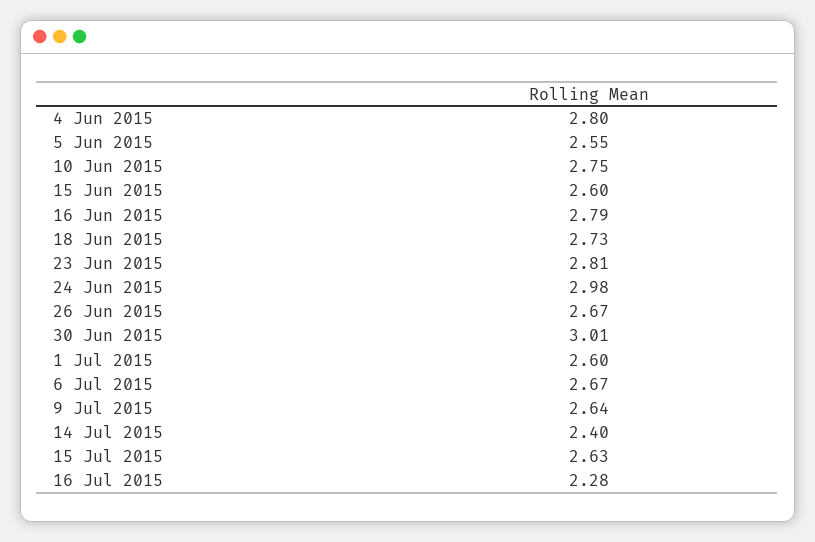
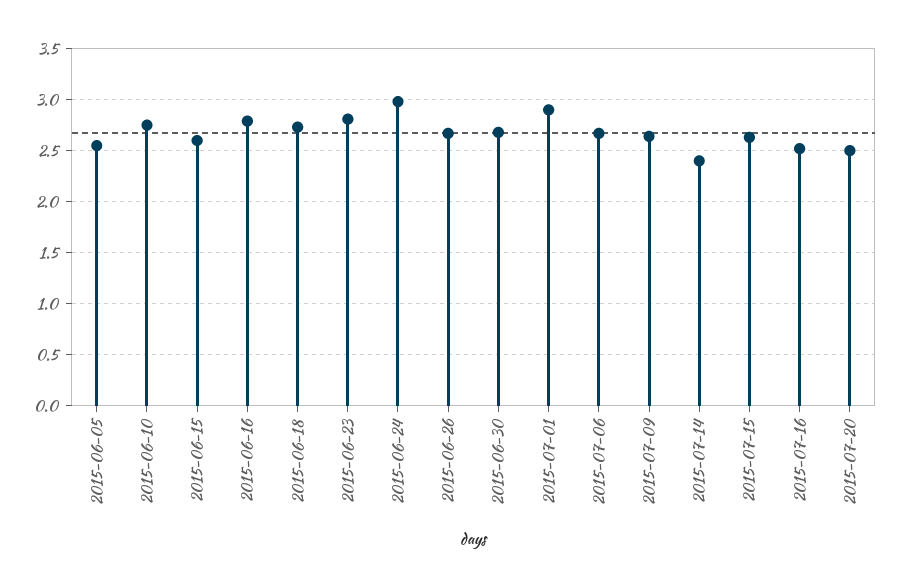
4 Jun 2015: 2.8 -> none
30 Jun 2015: 3.01 -> 2.7
1 Jul 2015: 2.6 -> 2.9
16 Jul 2015: 2.28 -> 2.5
2015-07-20: none -> 2.5

